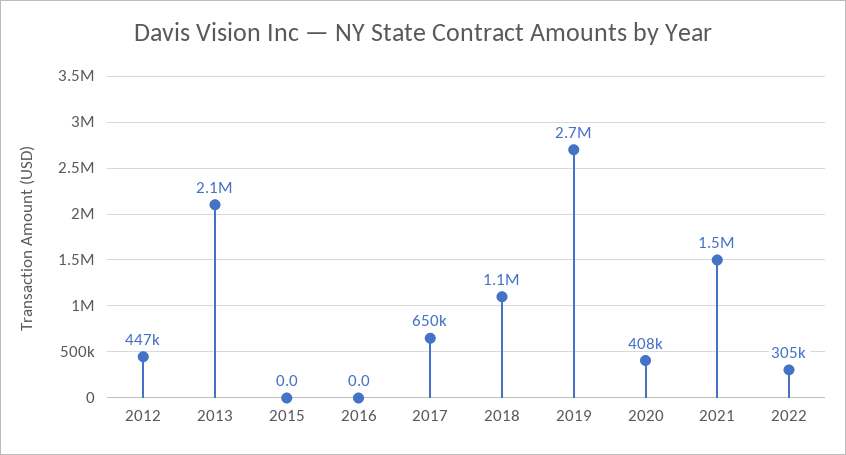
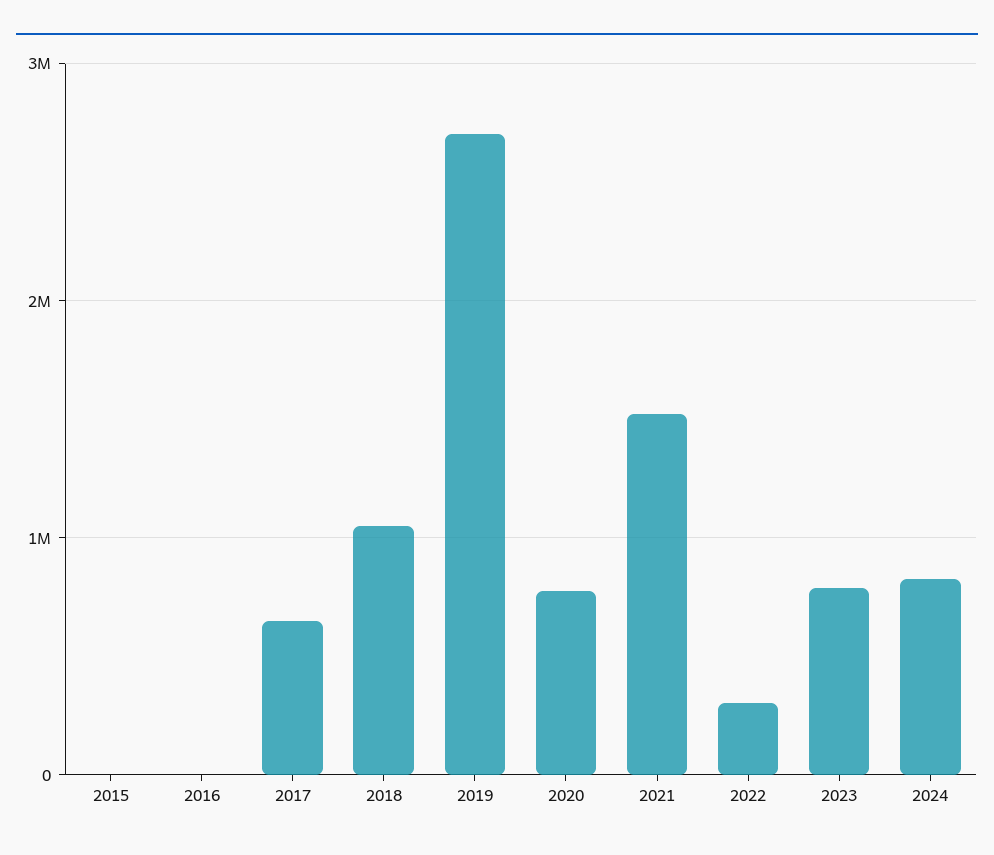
2012: 447000 -> none
2013: 2100000 -> none
2020: 408000 -> 800000
2023: none -> 800000
2024: none -> 800000

